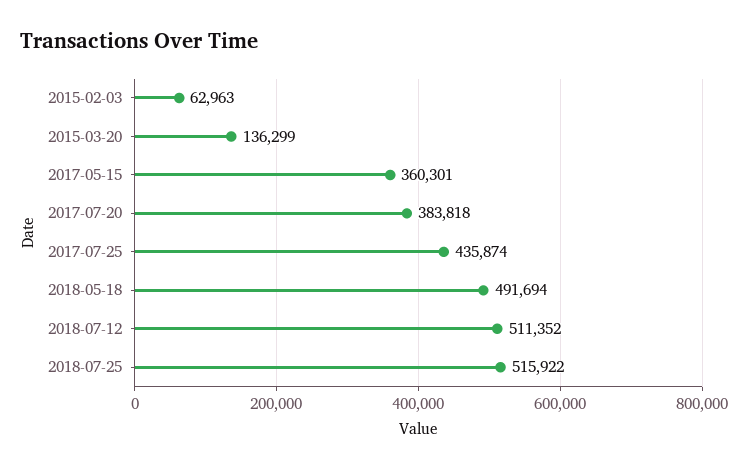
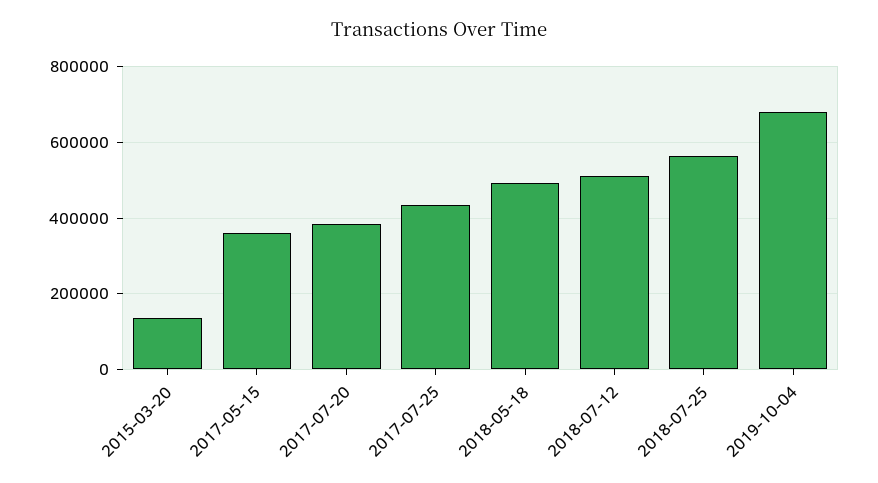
2015-02-03: 62963 -> none
2018-07-25: 515922 -> 560000
2019-10-04: none -> 680000

